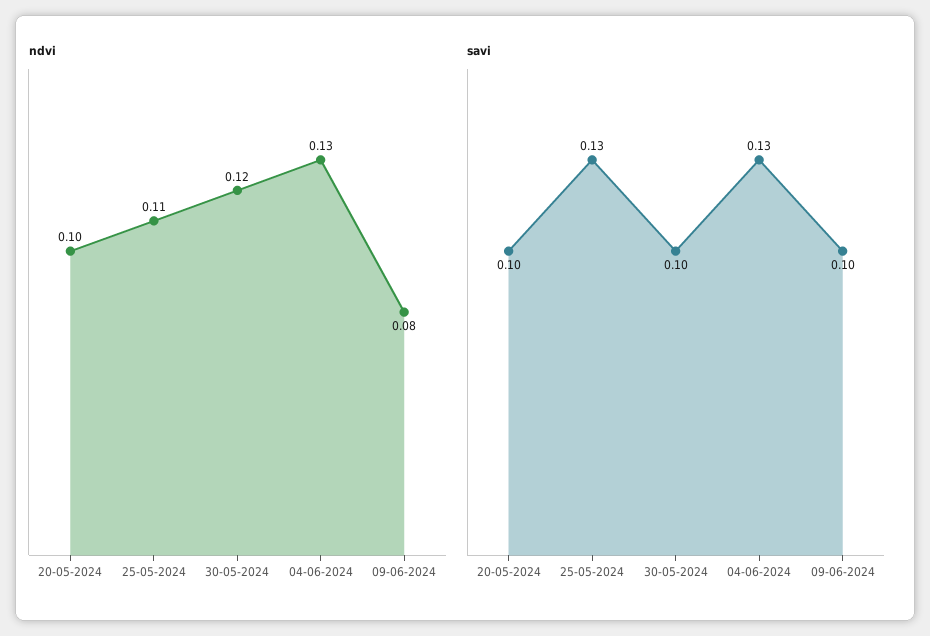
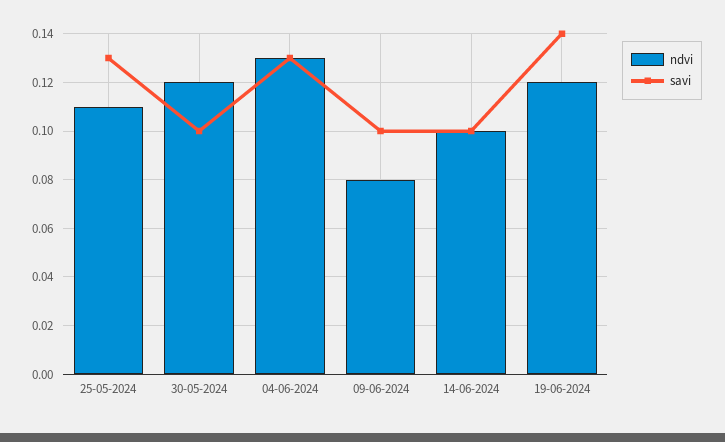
ndvi, 20-05-2024: 0.1 -> none
savi, 20-05-2024: 0.1 -> none
ndvi, 14-06-2024: none -> 0.1
savi, 14-06-2024: none -> 0.1
ndvi, 19-06-2024: none -> 0.12
savi, 19-06-2024: none -> 0.14

